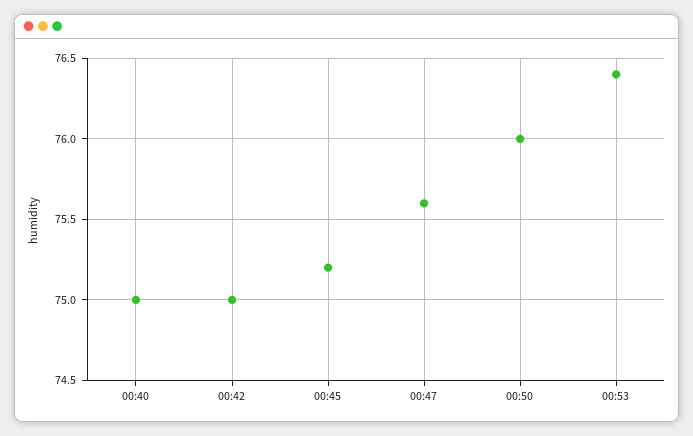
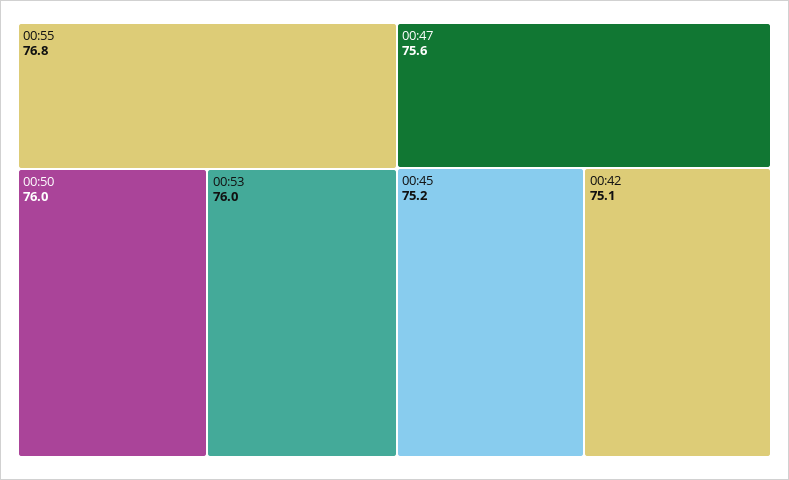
00:40: 75 -> none
00:42: 75 -> 75.1
00:53: 76.4 -> 76
00:55: none -> 76.8

